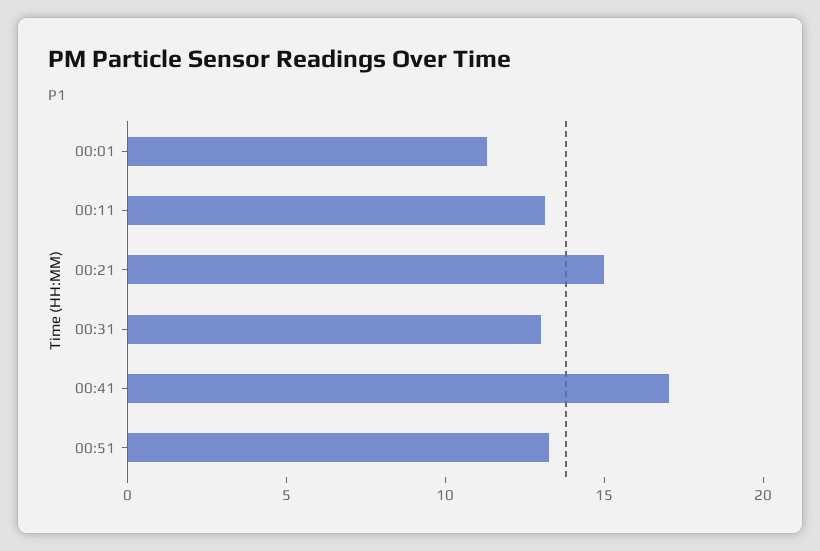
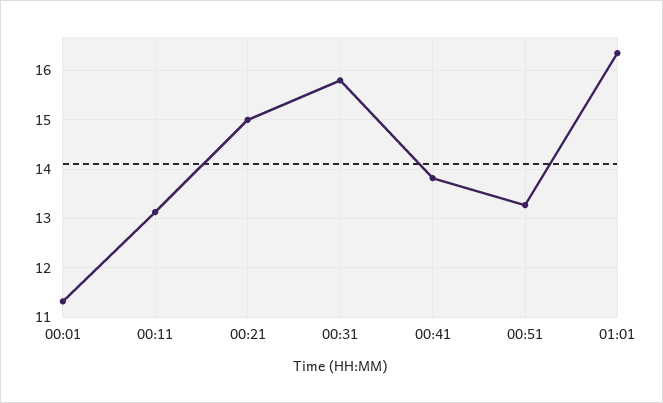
00:31: 13 -> 15.8
00:41: 17 -> 13.8
01:01: none -> 16.4

